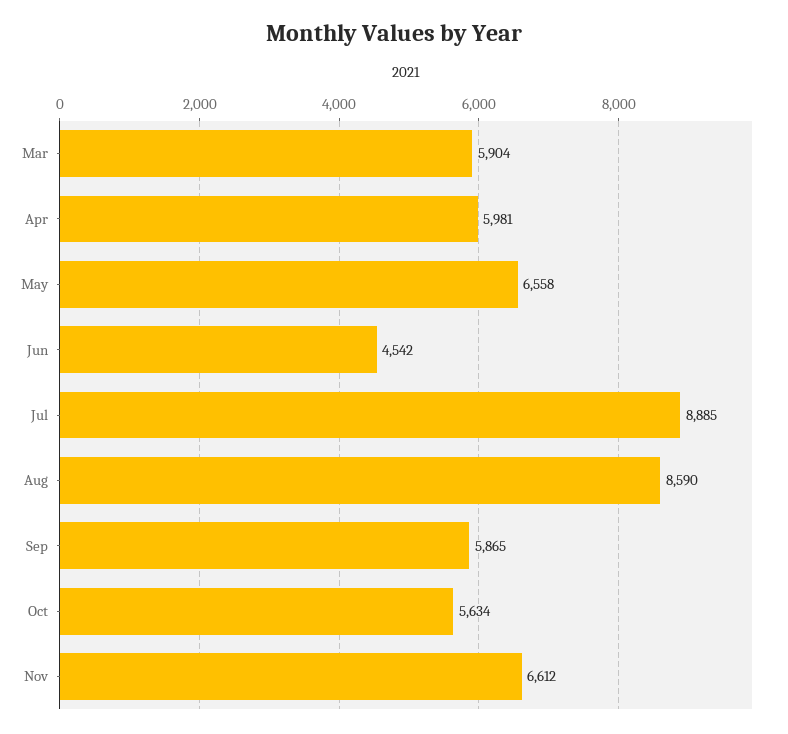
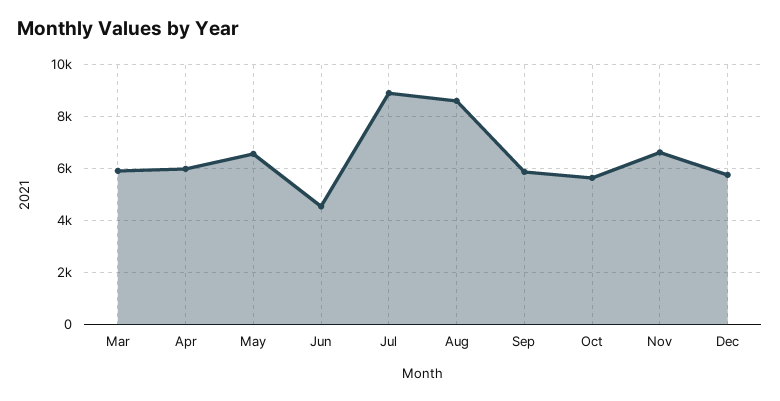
Dec: none -> 5750

